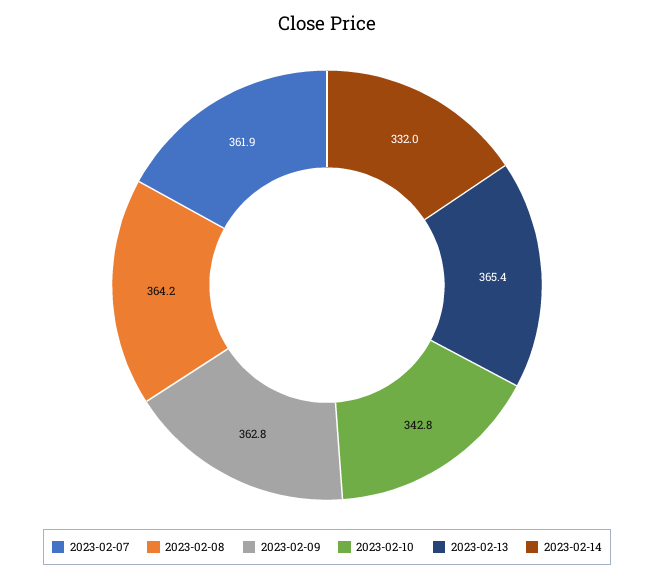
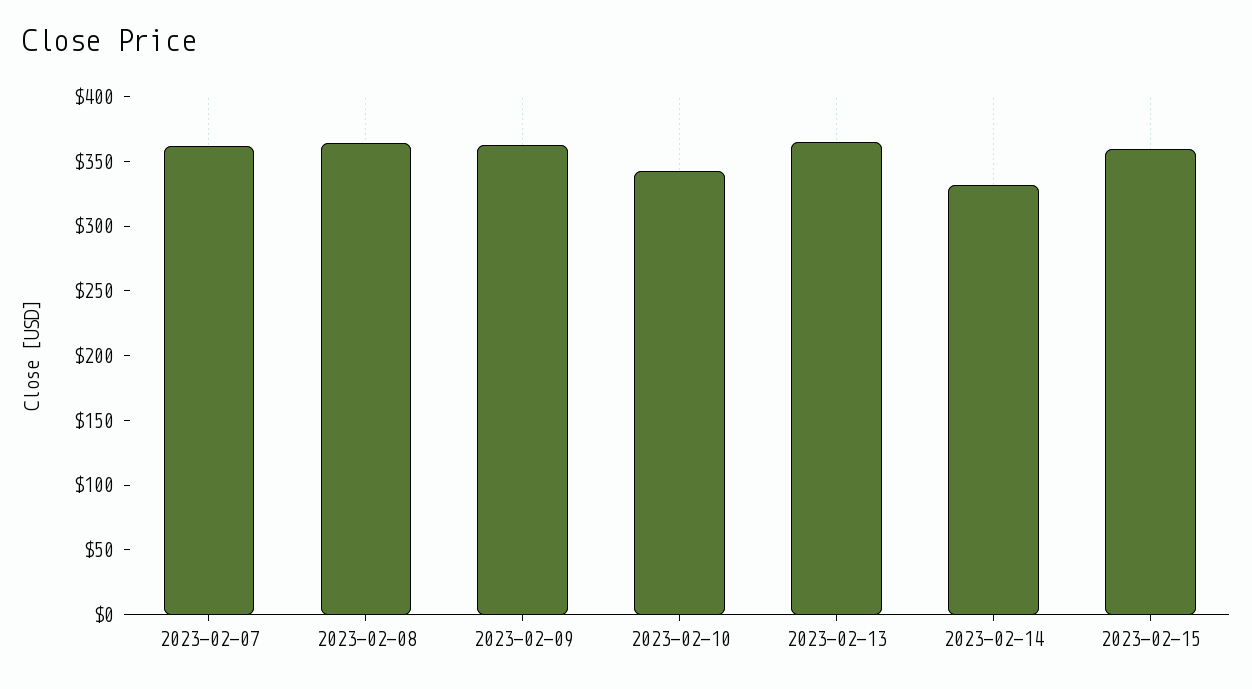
2023-02-15: none -> 360

